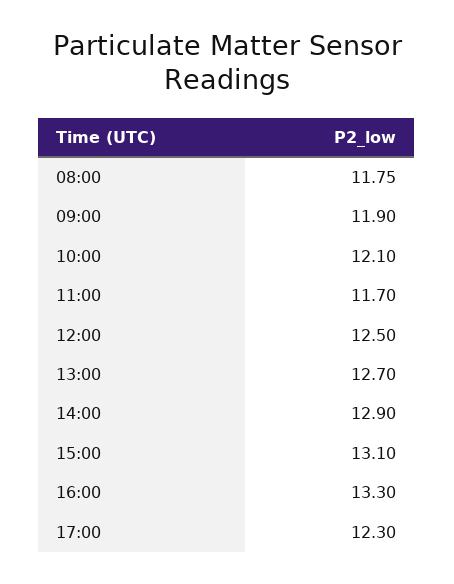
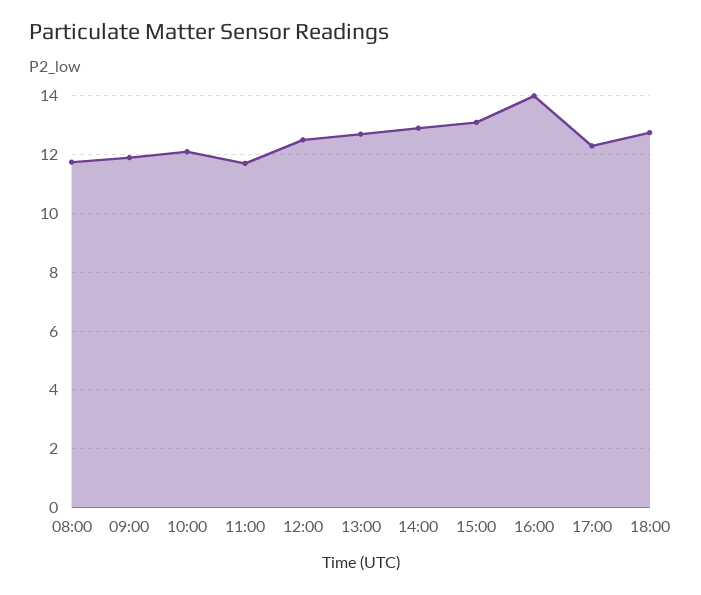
16:00: 13.3 -> 14
18:00: none -> 12.75

